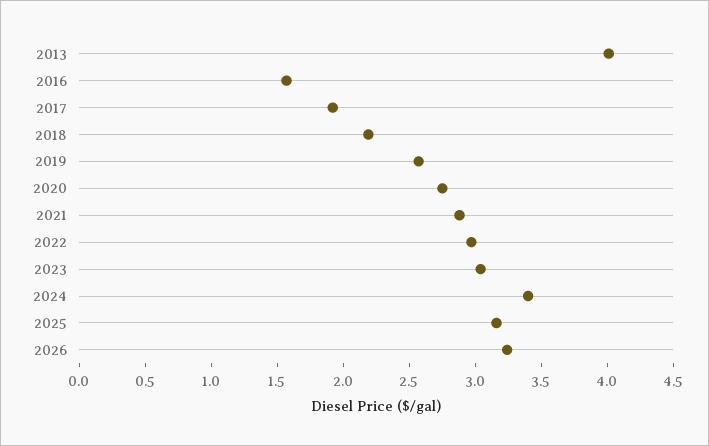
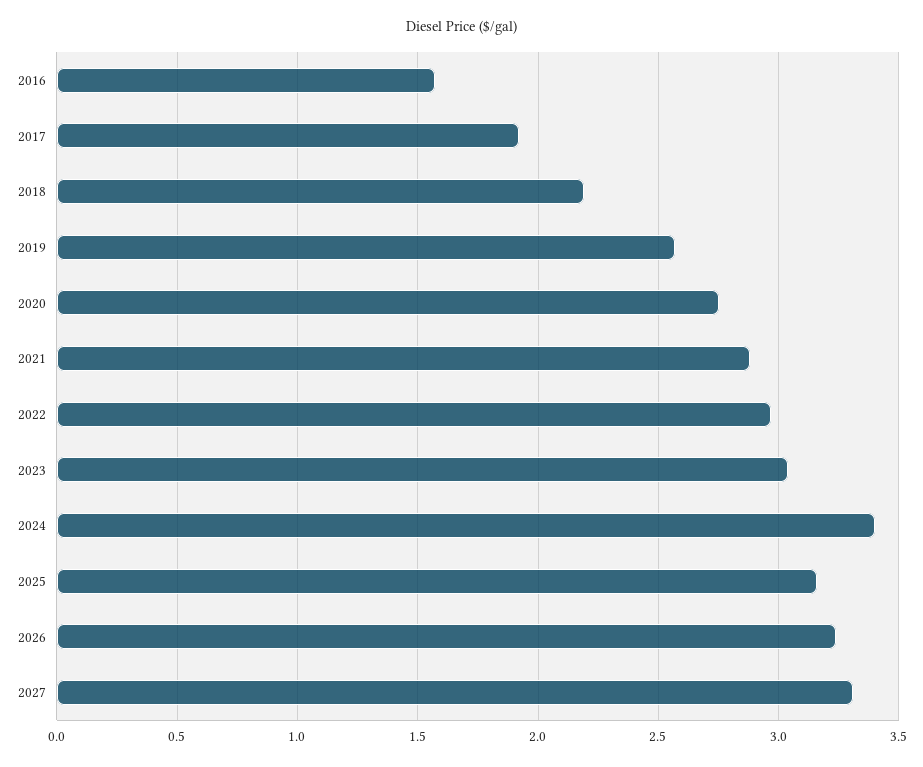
2013: 4 -> none
2027: none -> 3.3

